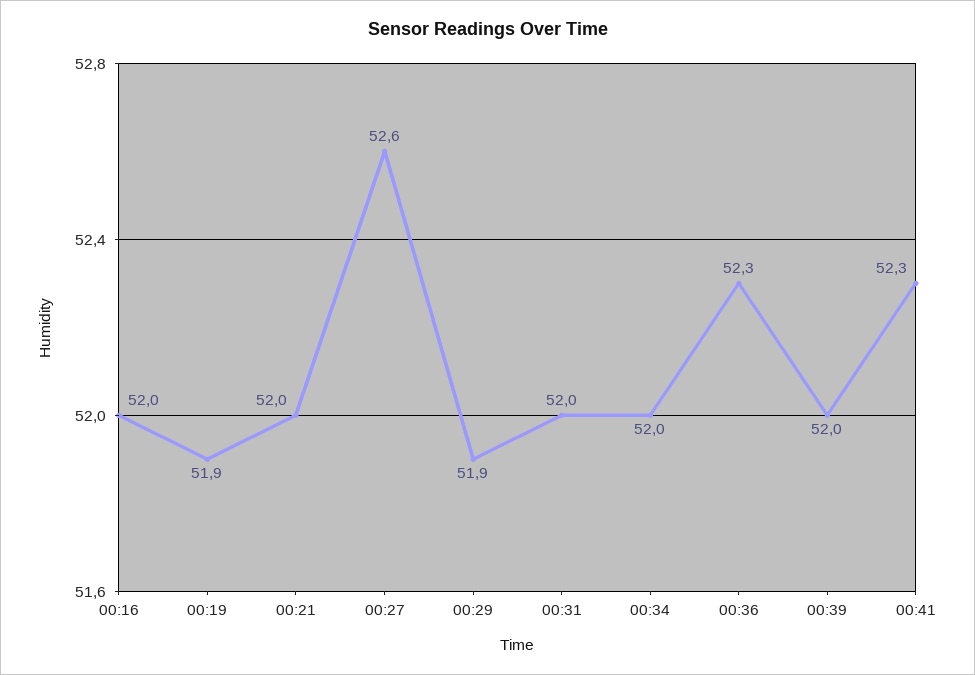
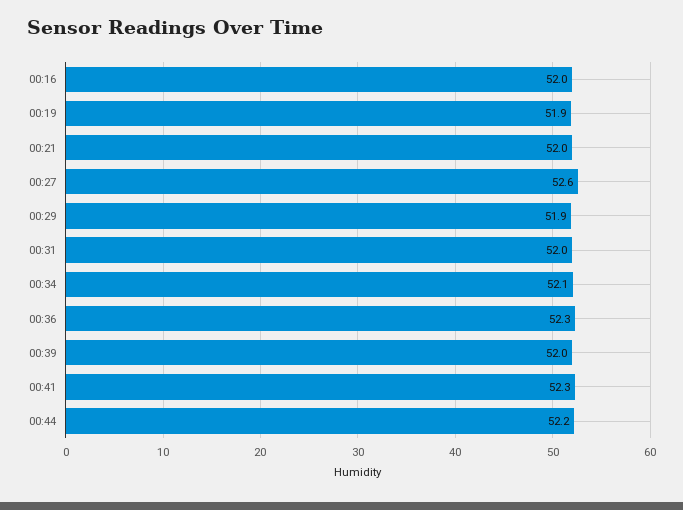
00:34: 52 -> 52.1
00:44: none -> 52.2

